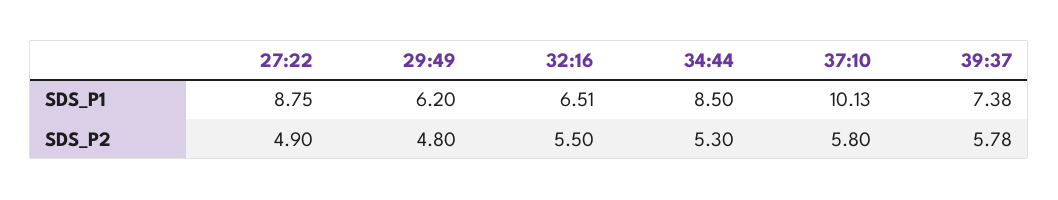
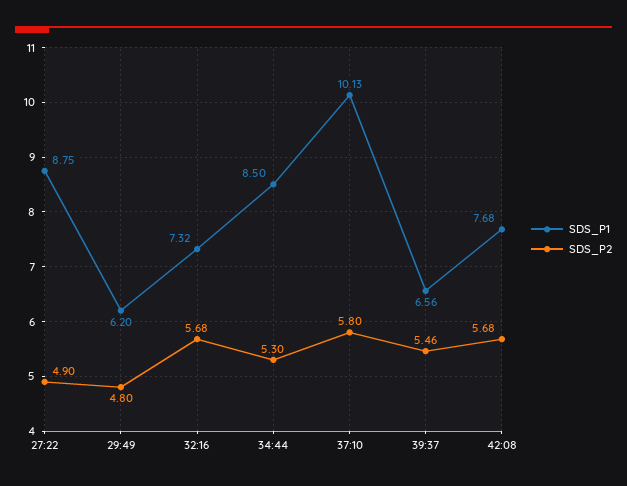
SDS_P1, 32:16: 6.51 -> 7.32
SDS_P1, 39:37: 7.38 -> 6.56
SDS_P2, 32:16: 5.5 -> 5.68
SDS_P2, 39:37: 5.78 -> 5.46
SDS_P1, 42:08: none -> 7.68
SDS_P2, 42:08: none -> 5.68

